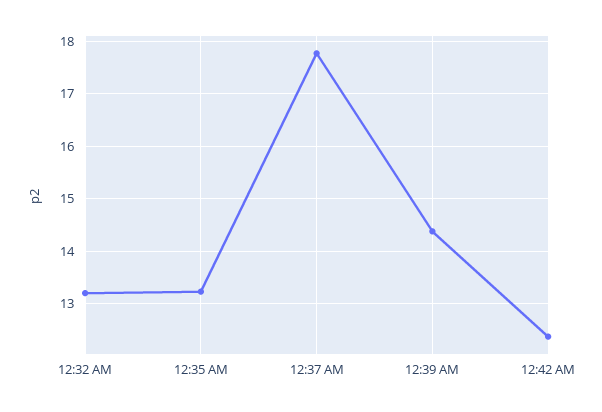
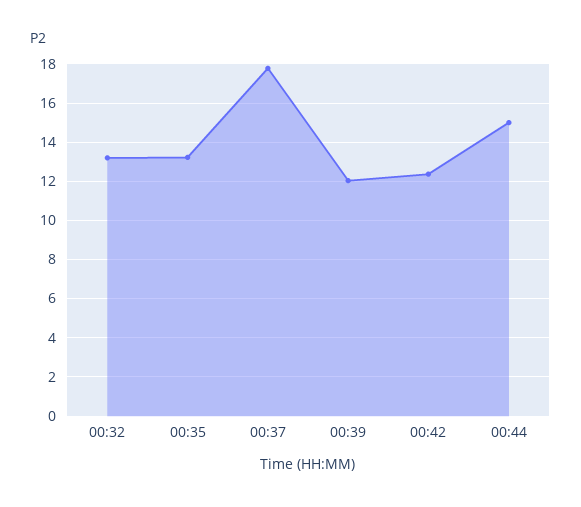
12:39 AM: 14.4 -> 12
00:44: none -> 15

